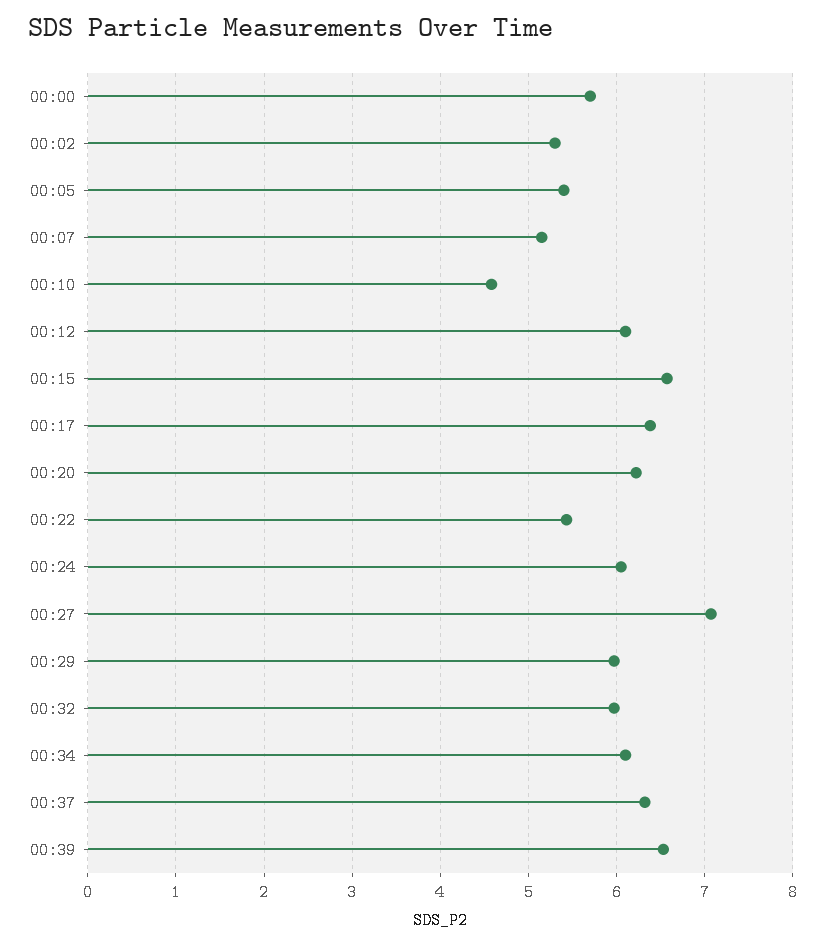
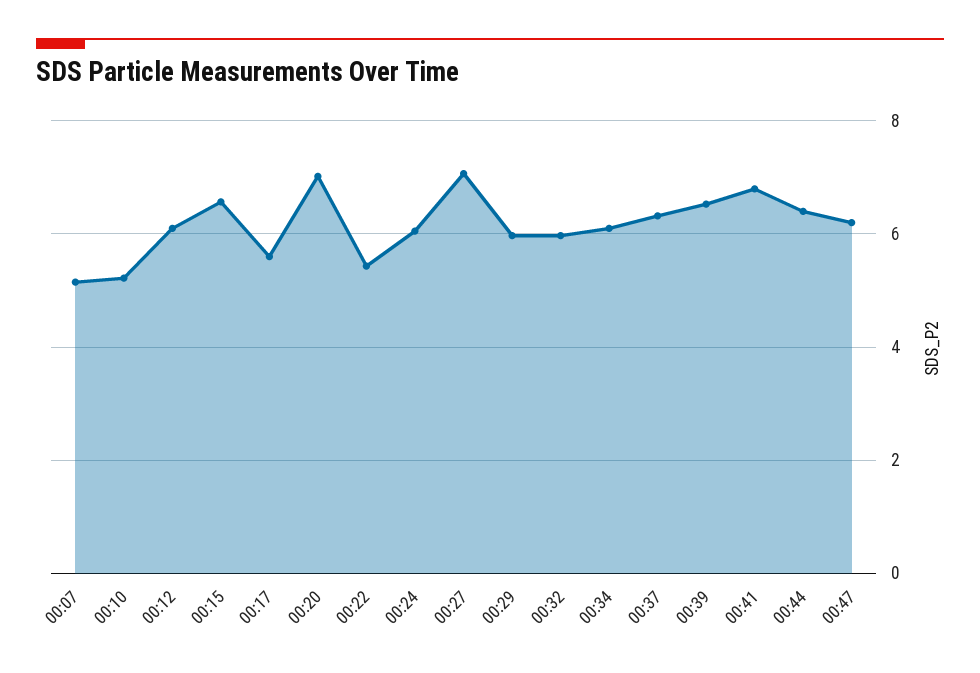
00:00: 5.7 -> none
00:02: 5.3 -> none
00:05: 5.4 -> none
00:10: 4.6 -> 5.2
00:17: 6.4 -> 5.6
00:20: 6.2 -> 7
00:41: none -> 6.8
00:44: none -> 6.4
00:47: none -> 6.2

